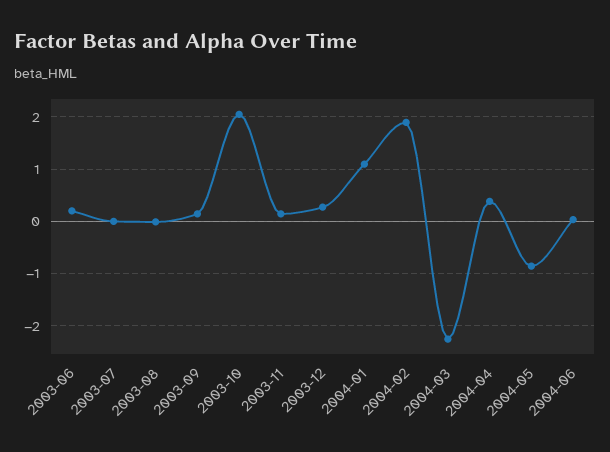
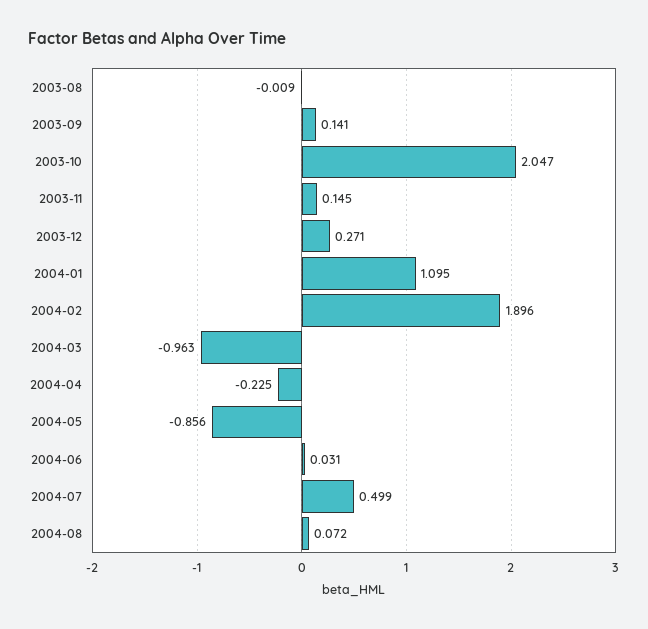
2003-06: 0.2 -> none
2003-07: 0 -> none
2004-03: -2.2 -> -0.963
2004-04: 0.4 -> -0.225
2004-07: none -> 0.499
2004-08: none -> 0.072

